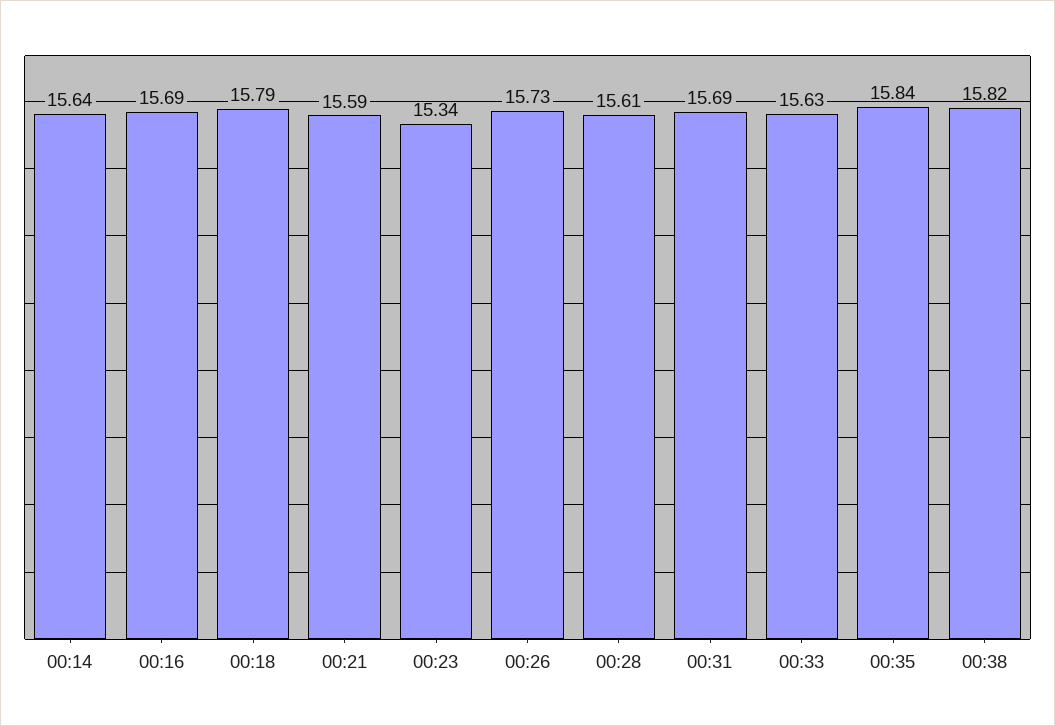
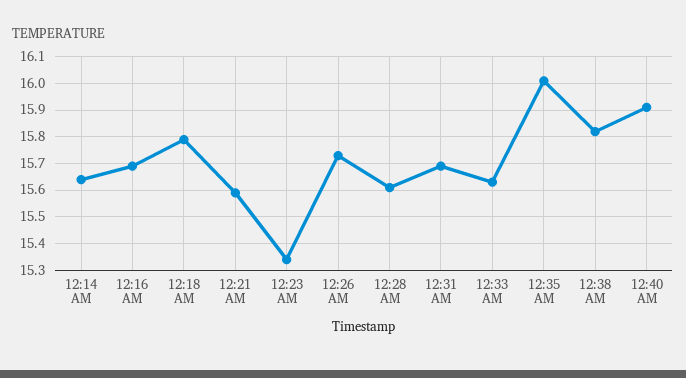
00:35: 15.84 -> 16
12:40 AM: none -> 15.9

